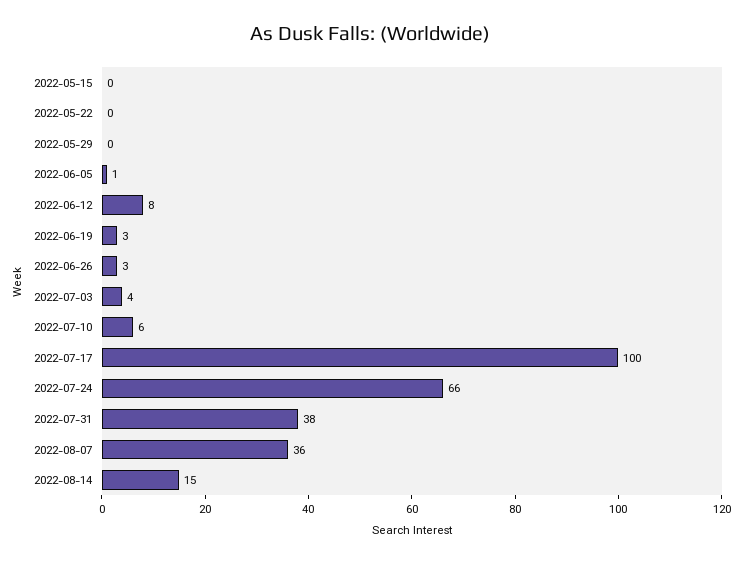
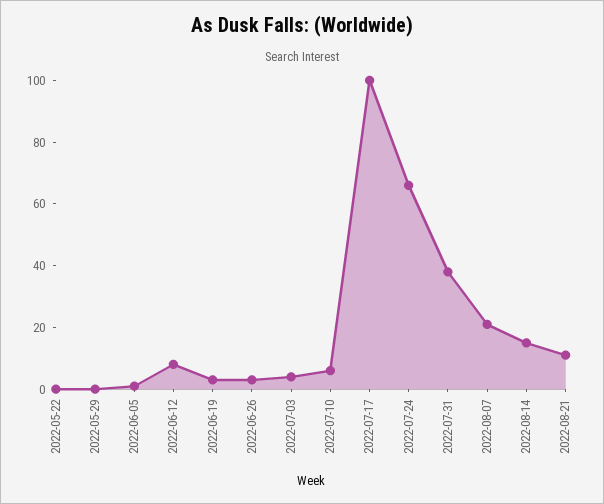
2022-05-15: 0 -> none
2022-08-07: 36 -> 20
2022-08-21: none -> 10

